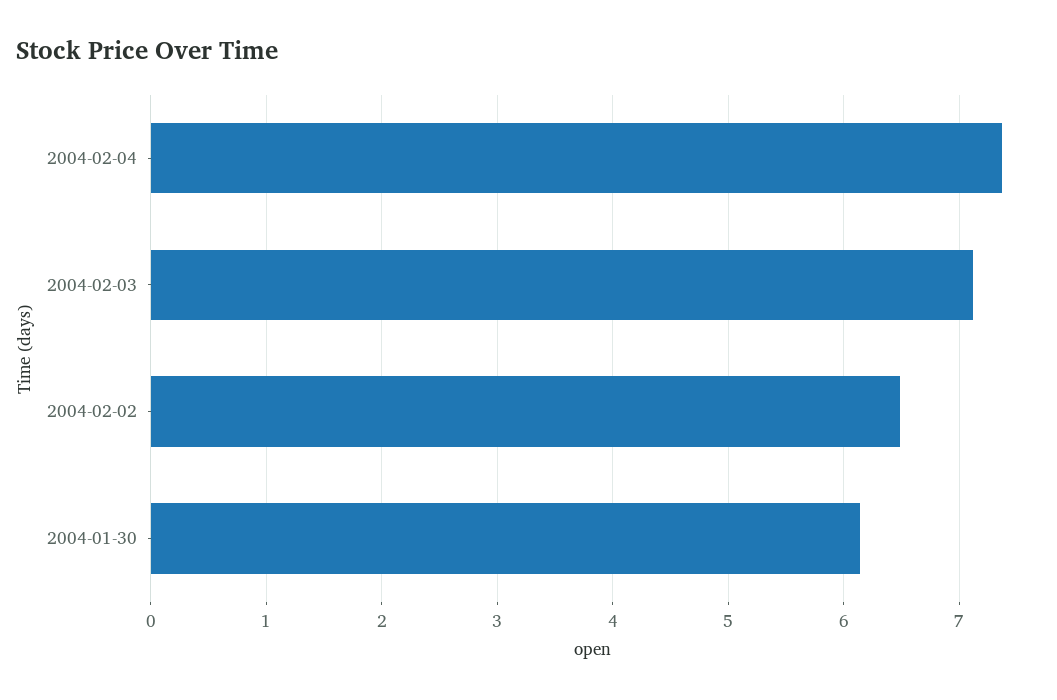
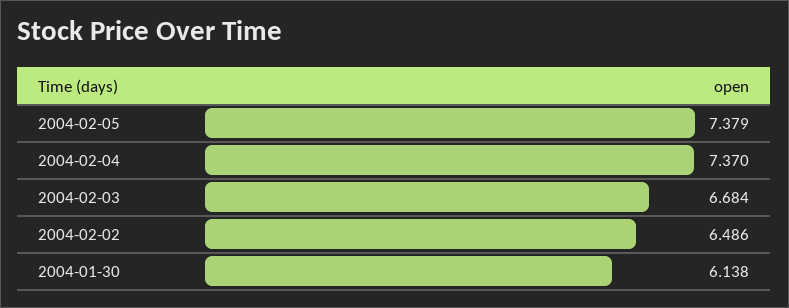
2004-02-03: 7.1 -> 6.684
2004-02-05: none -> 7.379

